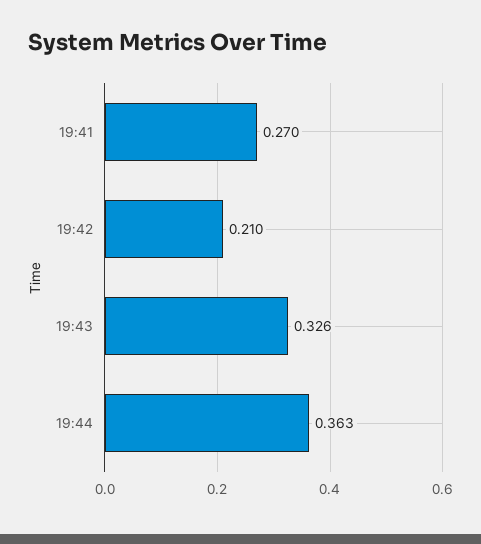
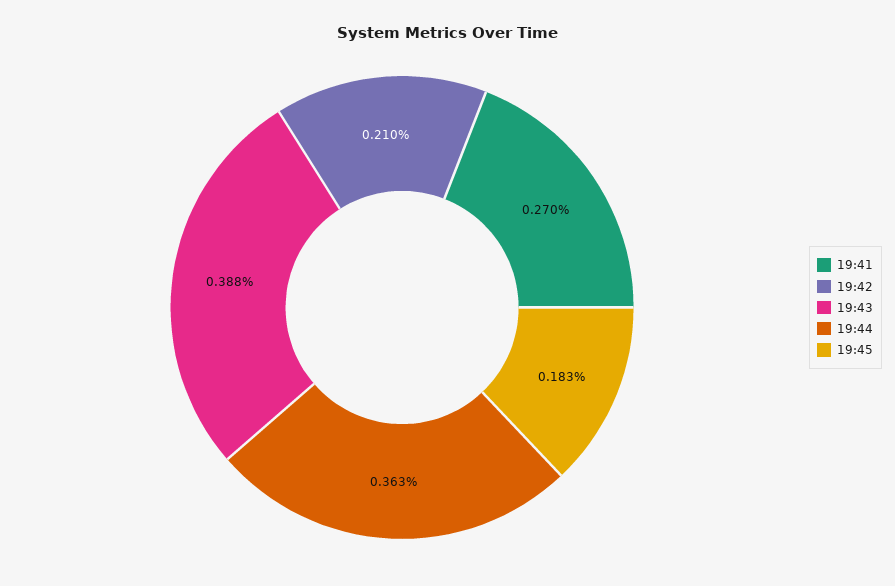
19:43: 0.326 -> 0.388
19:45: none -> 0.183

